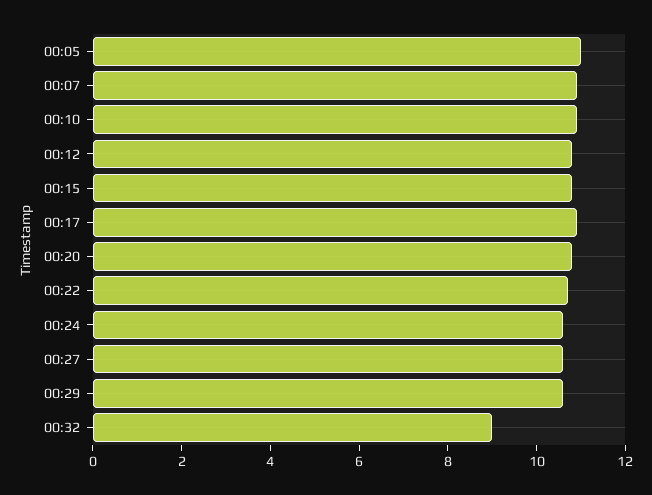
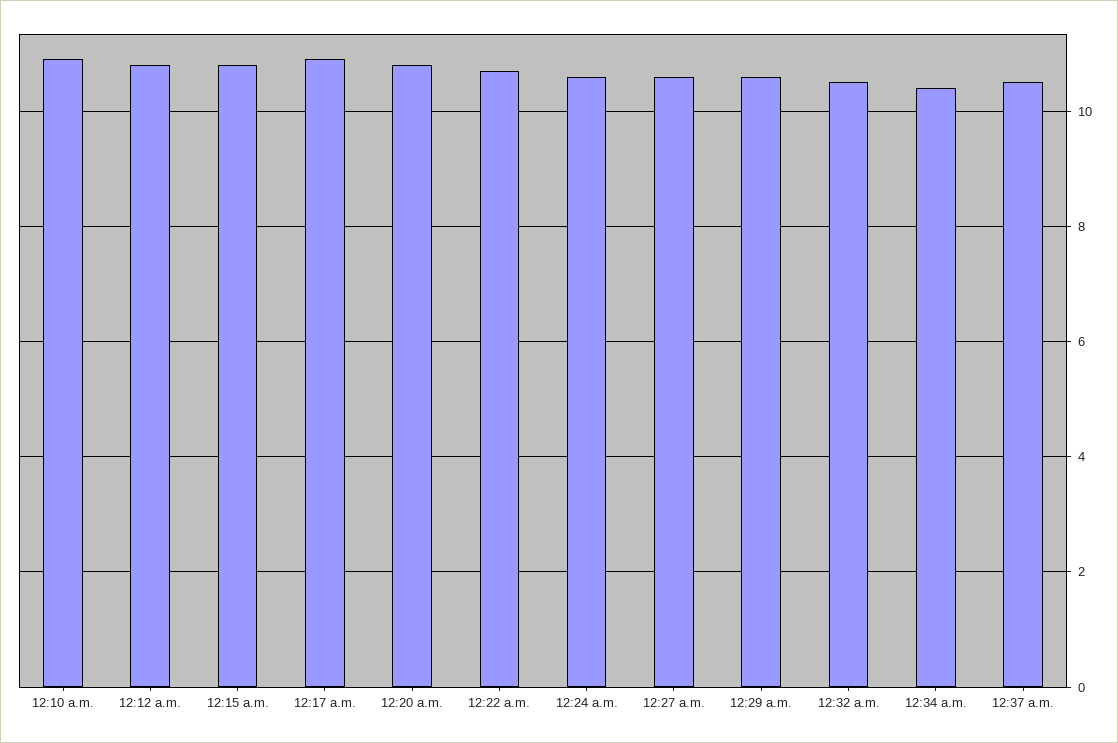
00:05: 11 -> none
00:07: 11 -> none
00:32: 9 -> 10.5
12:34 a.m.: none -> 10.5
12:37 a.m.: none -> 10.5

